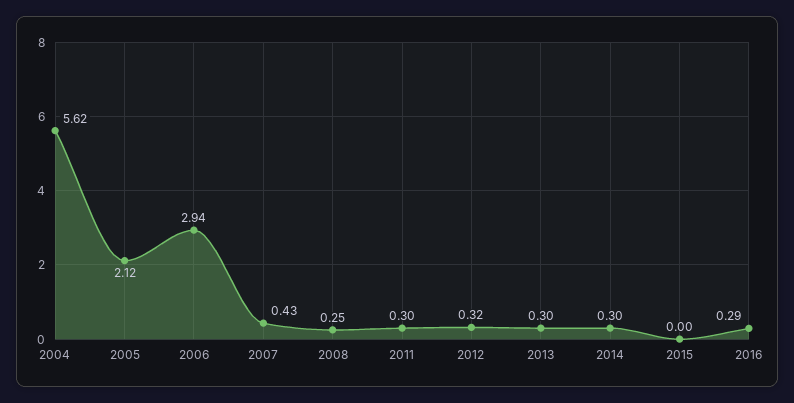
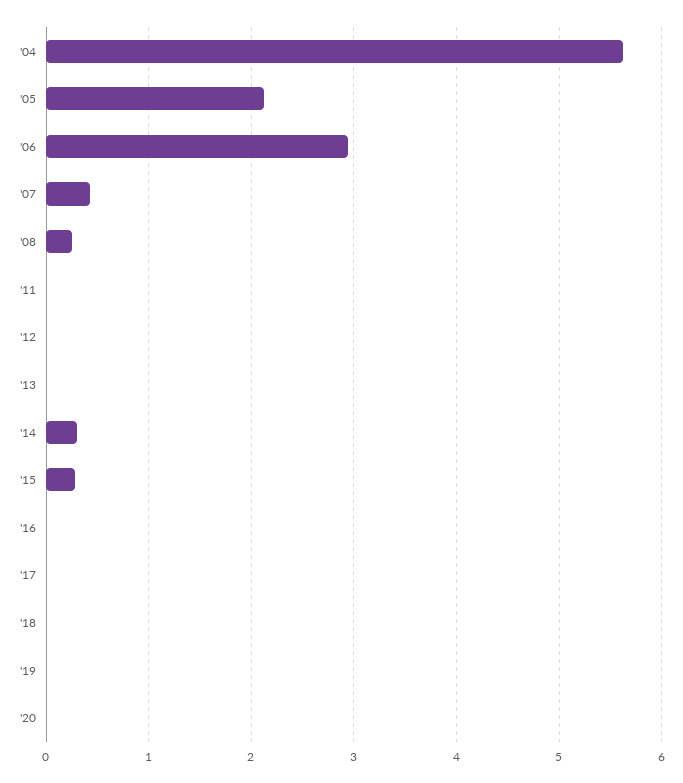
2011: 0.3 -> 0
2012: 0.32 -> 0
2013: 0.3 -> 0
2015: 0 -> 0.3
2016: 0.29 -> 0
'17: none -> 0
'18: none -> 0
'19: none -> 0
'20: none -> 0

